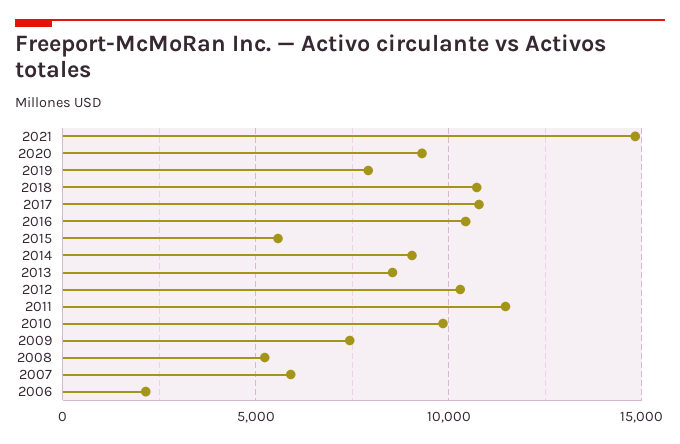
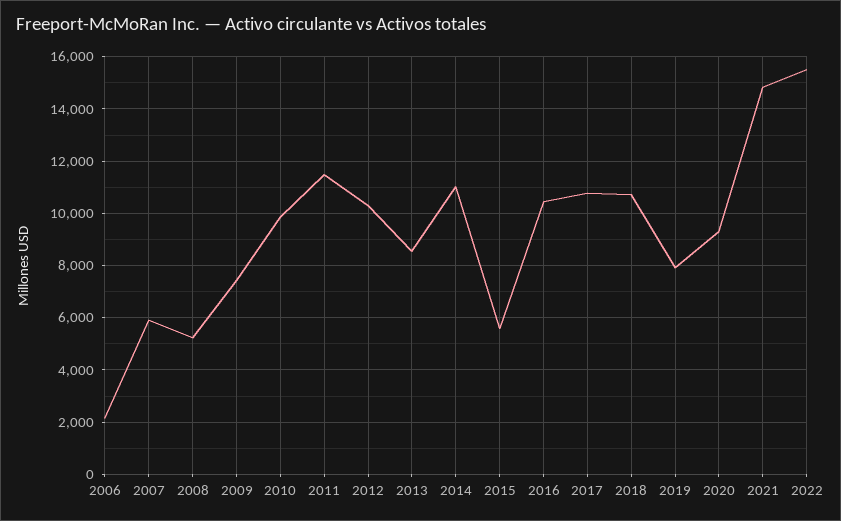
2014: 9000 -> 11000
2022: none -> 15500

